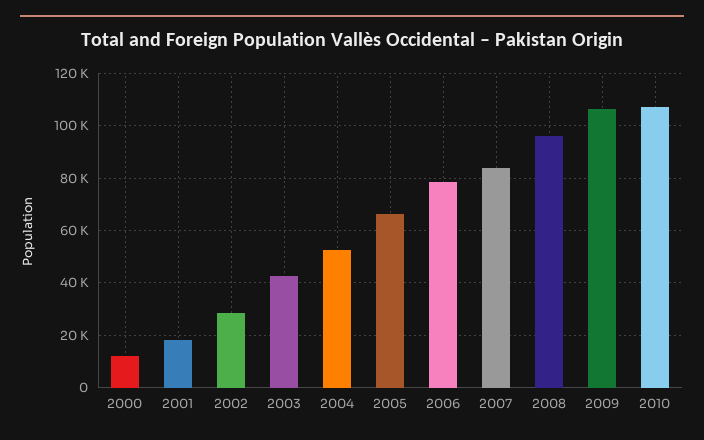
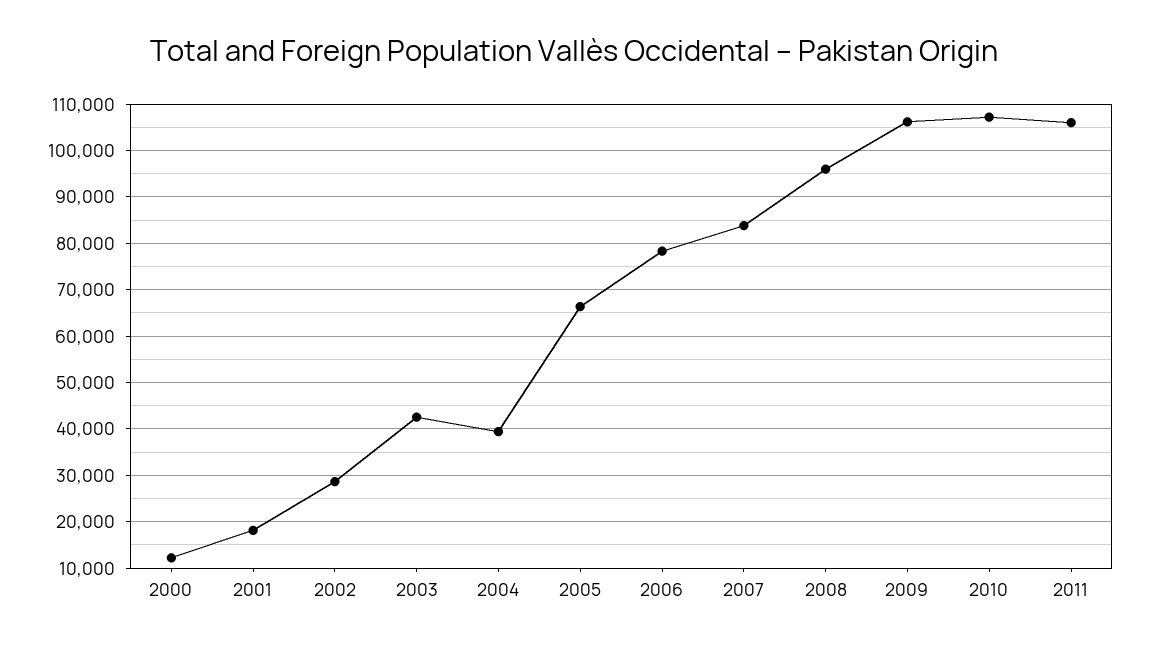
2004: 52500 -> 40000
2011: none -> 106000

